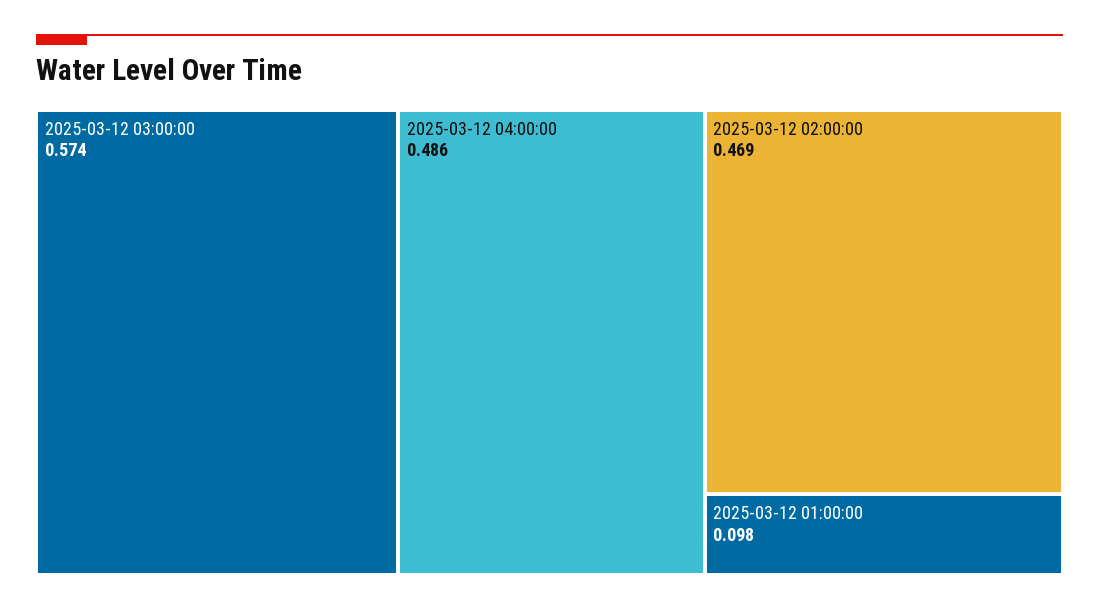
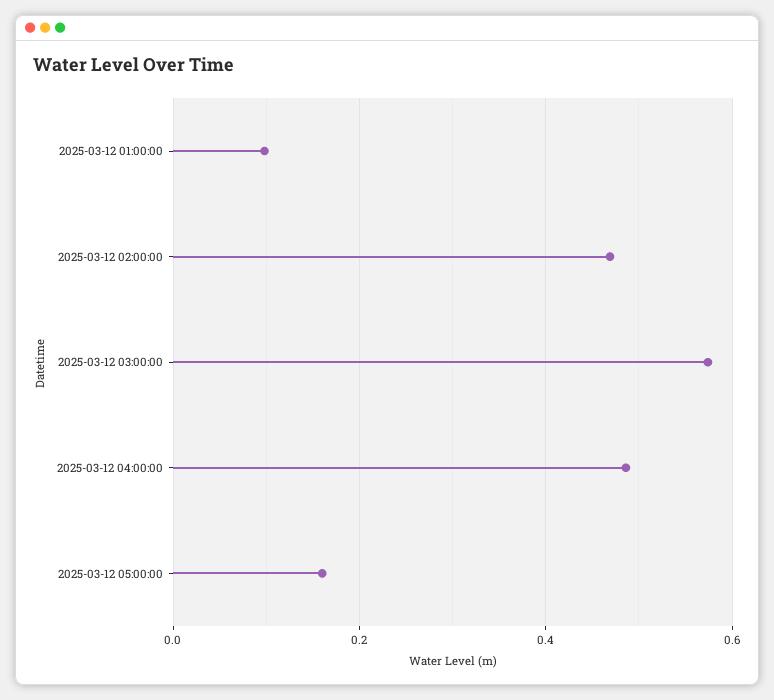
2025-03-12 05:00:00: none -> 0.16

